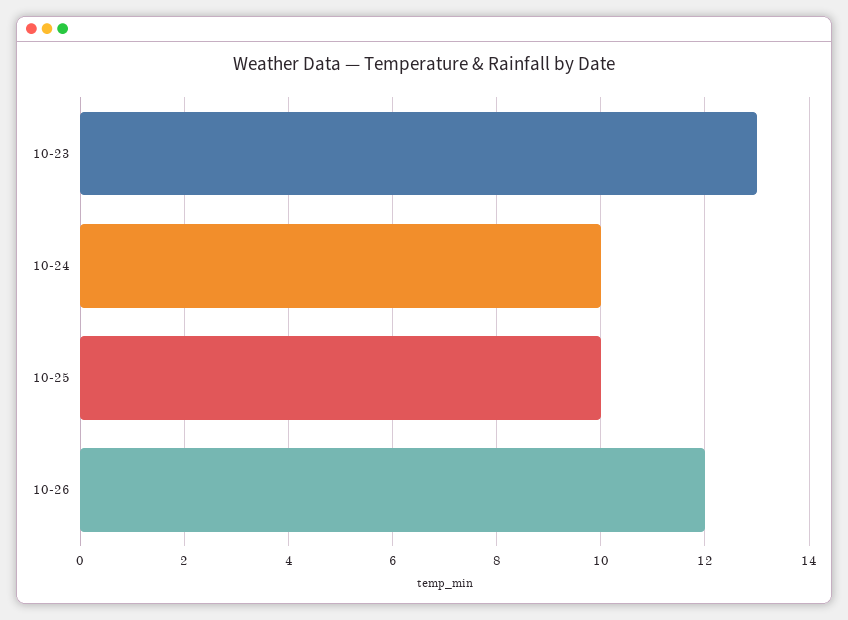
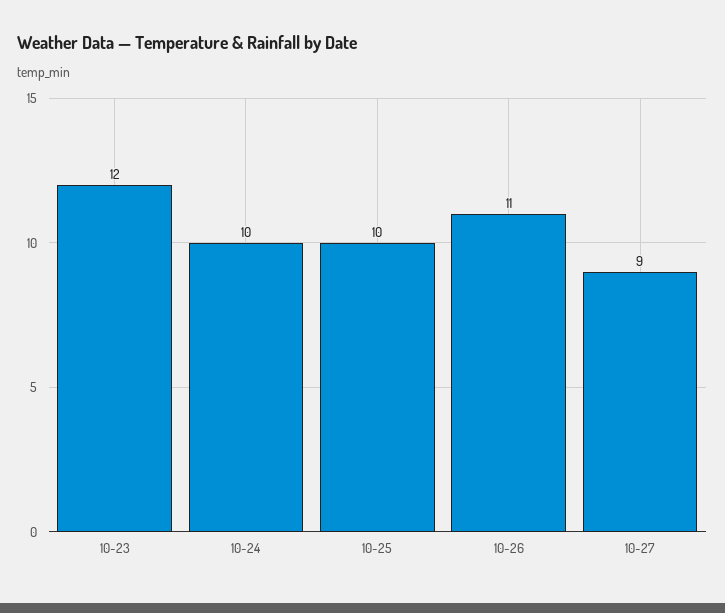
10-23: 13 -> 12
10-26: 12 -> 11
10-27: none -> 9

